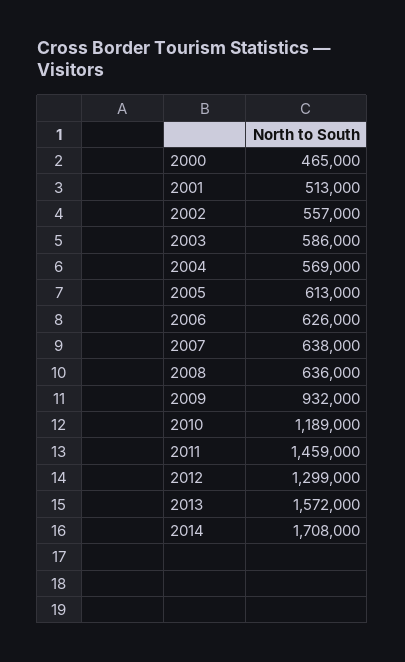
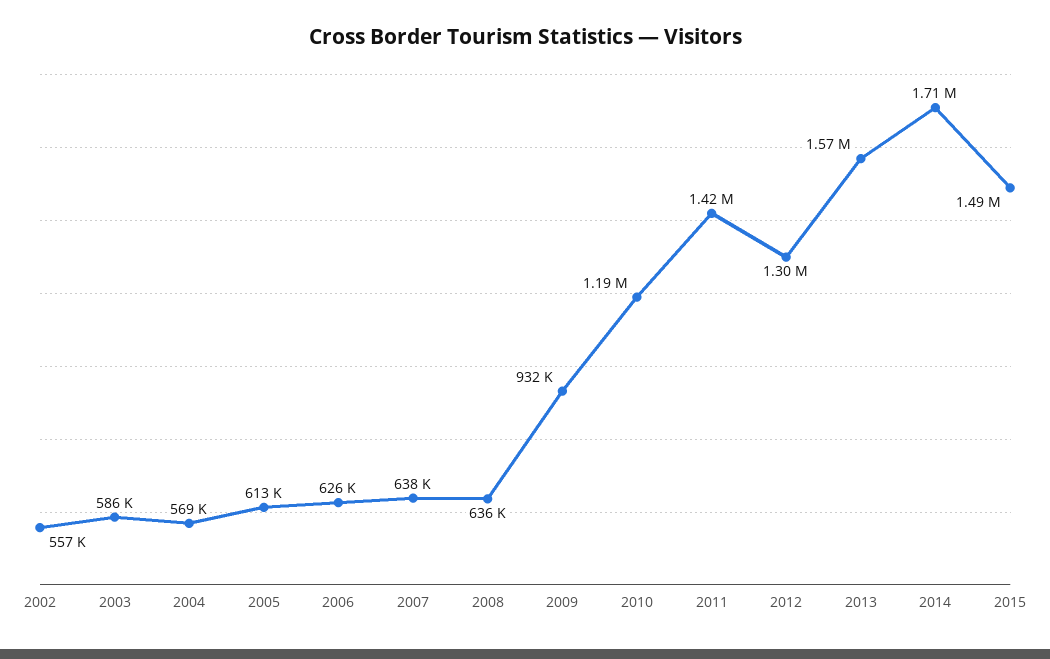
2000: 465000 -> none
2001: 513000 -> none
2011: 1459000 -> 1420000
2015: none -> 1490000

